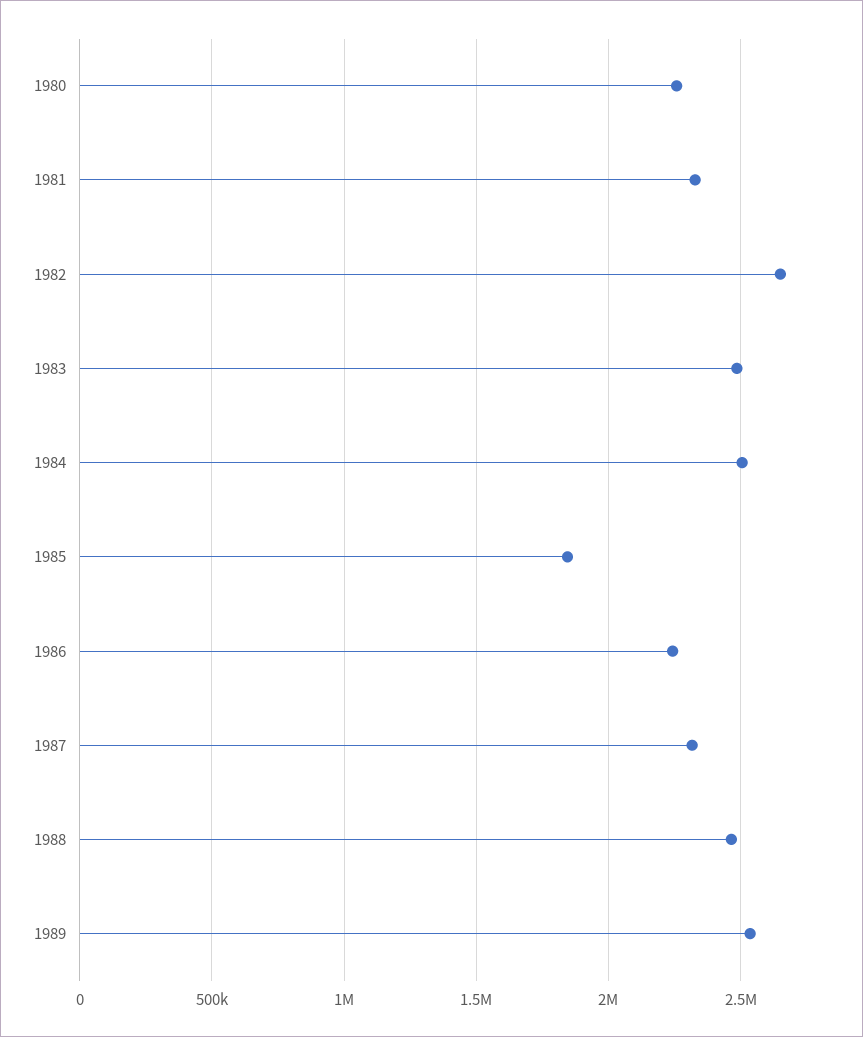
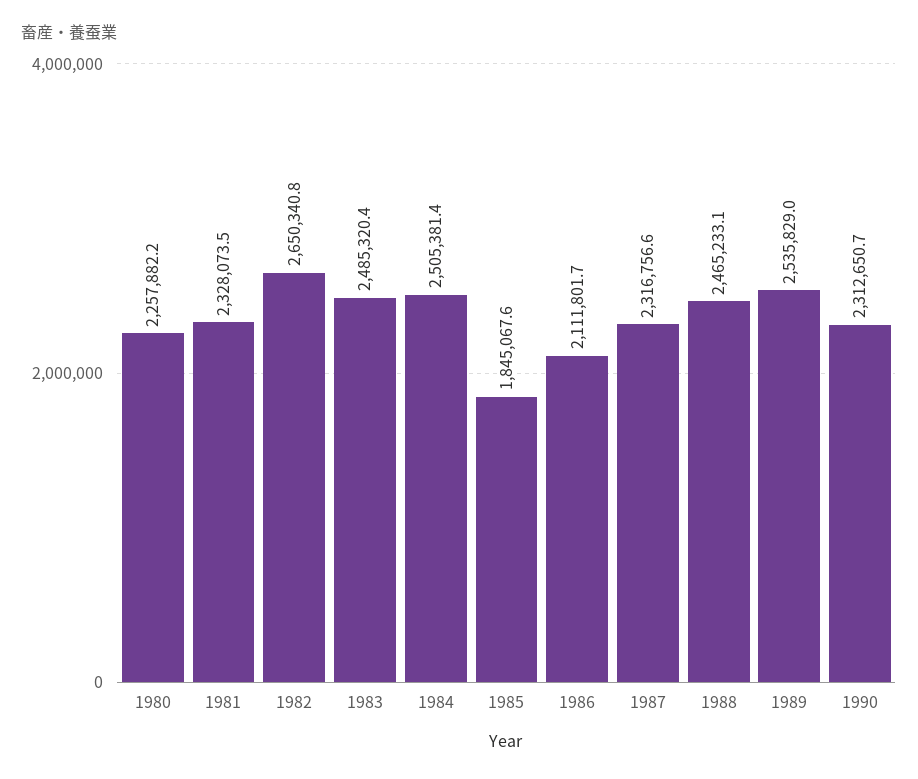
1986: 2250000 -> 2111801.7
1990: none -> 2312650.7

